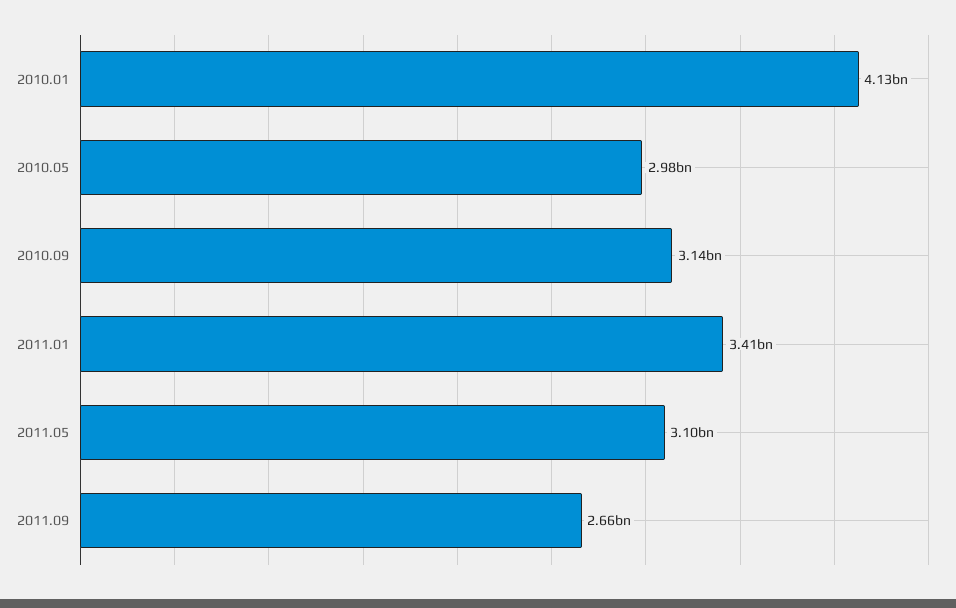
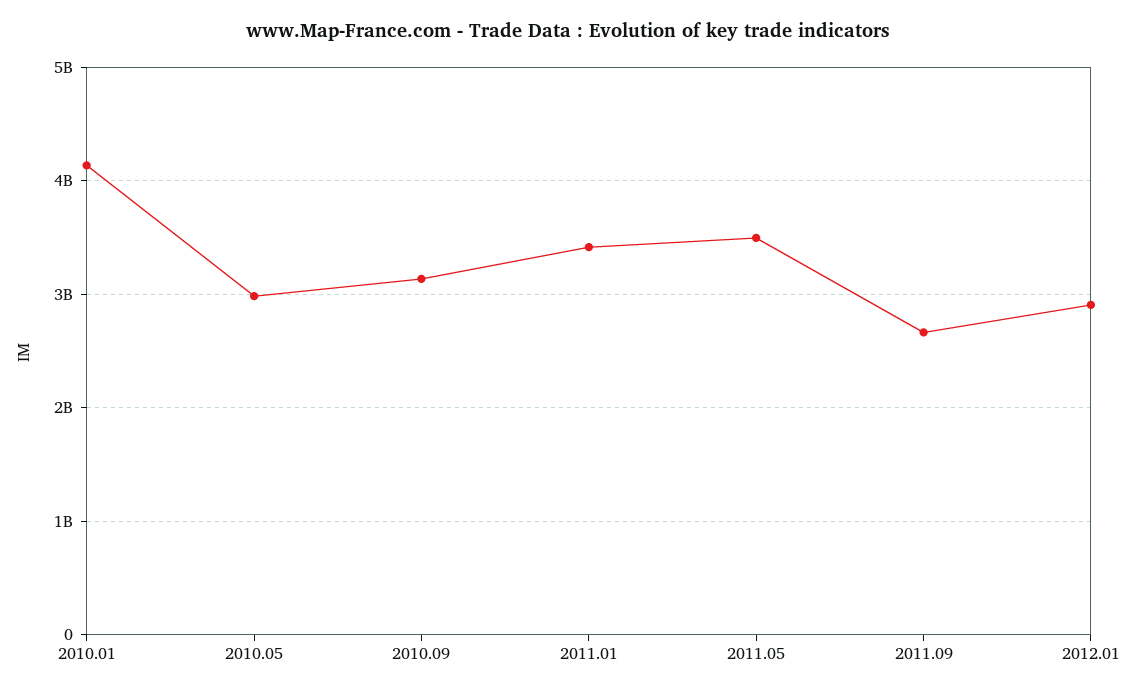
2011.05: 3100000000 -> 3500000000
2012.01: none -> 2900000000

